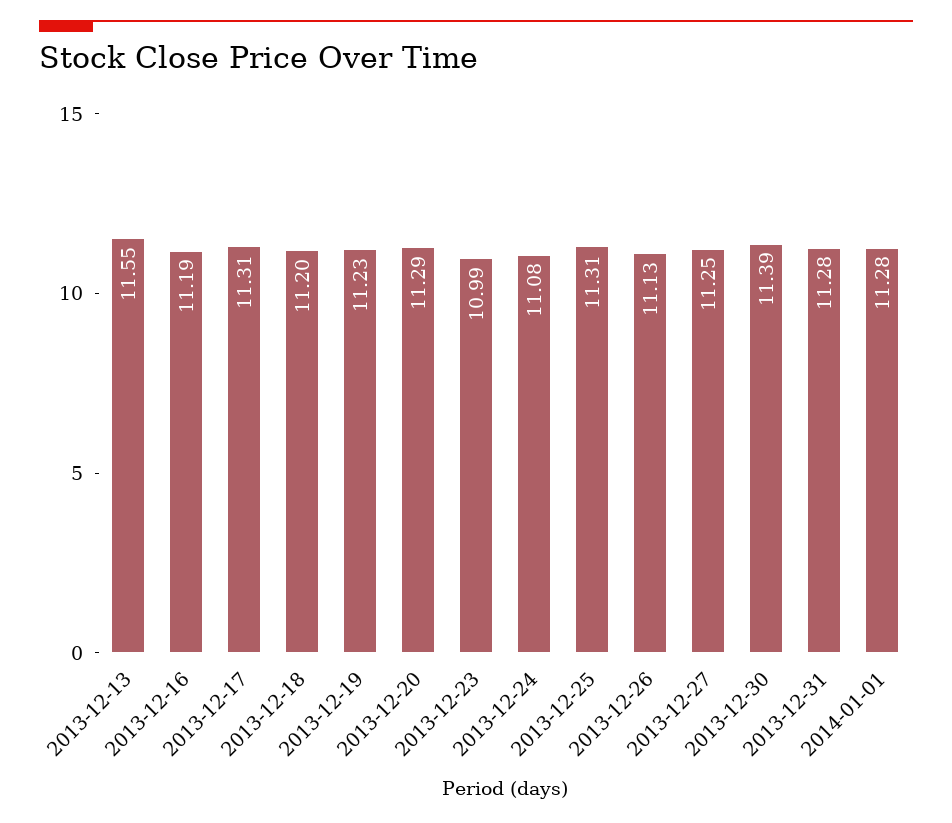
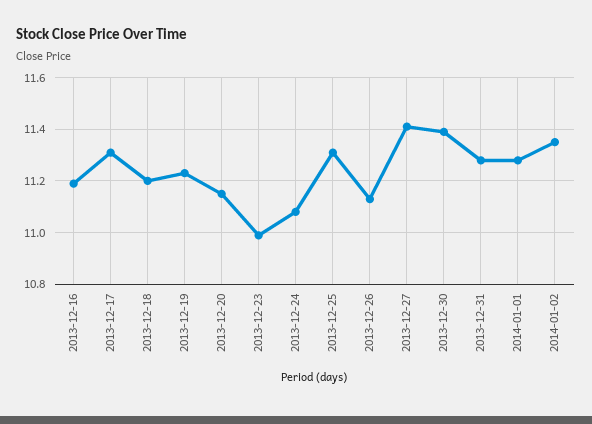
2013-12-13: 11.55 -> none
2013-12-20: 11.29 -> 11.15
2013-12-27: 11.25 -> 11.4
2014-01-02: none -> 11.35

